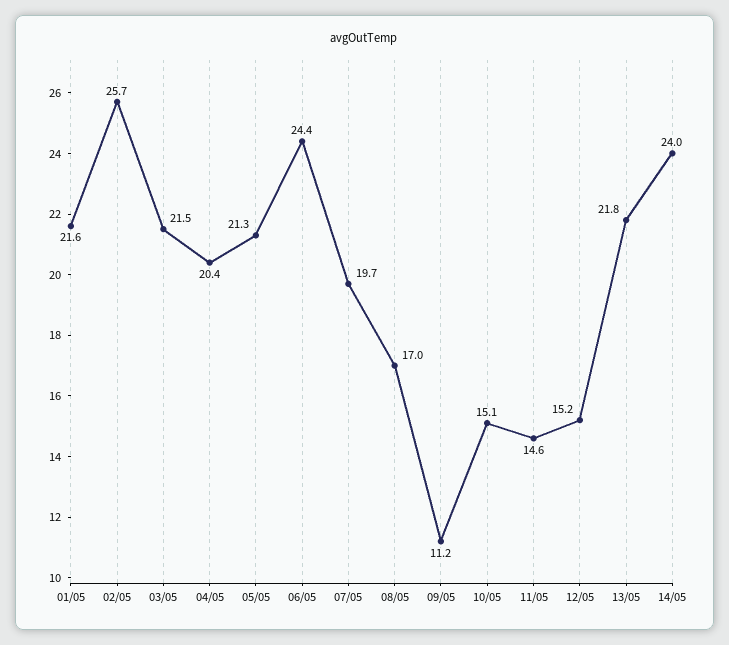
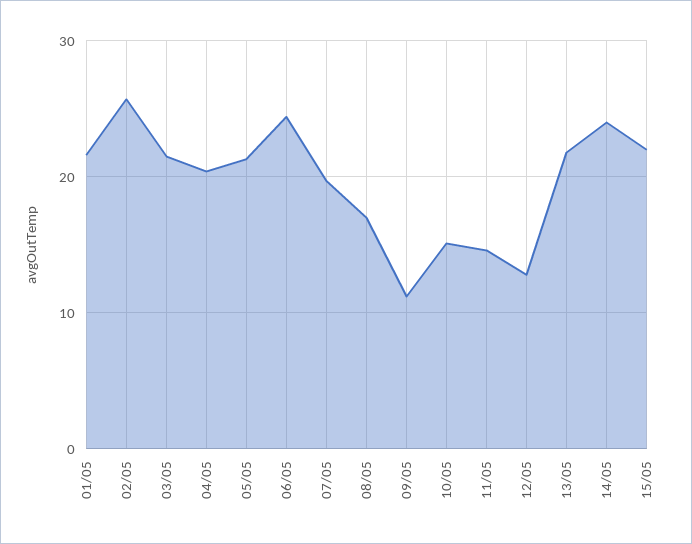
12/05: 15.2 -> 13
15/05: none -> 22

